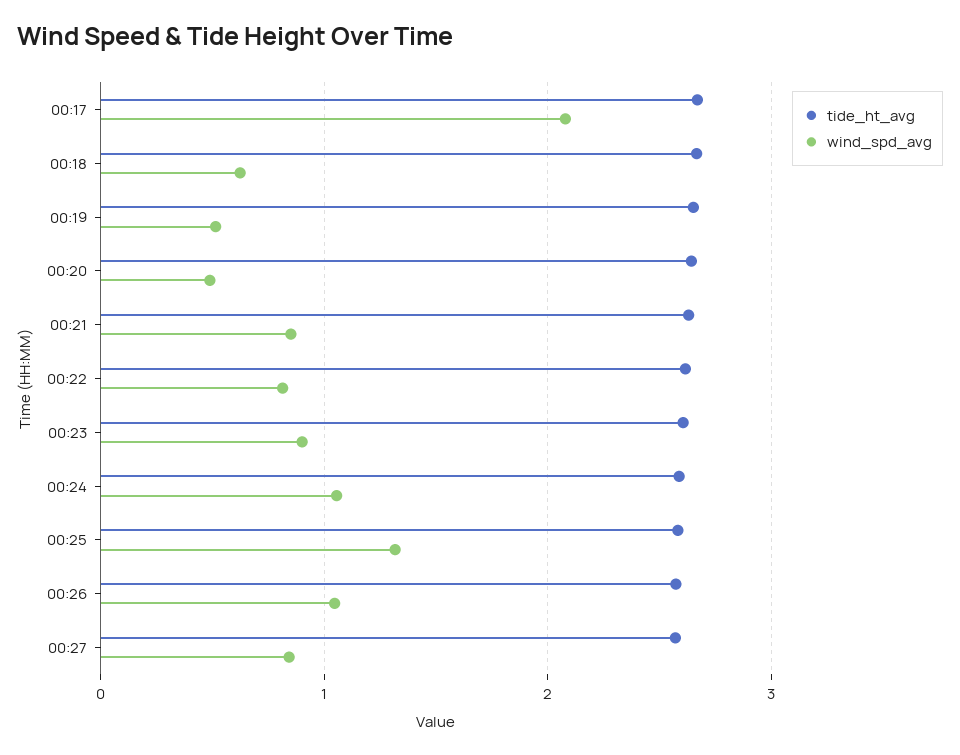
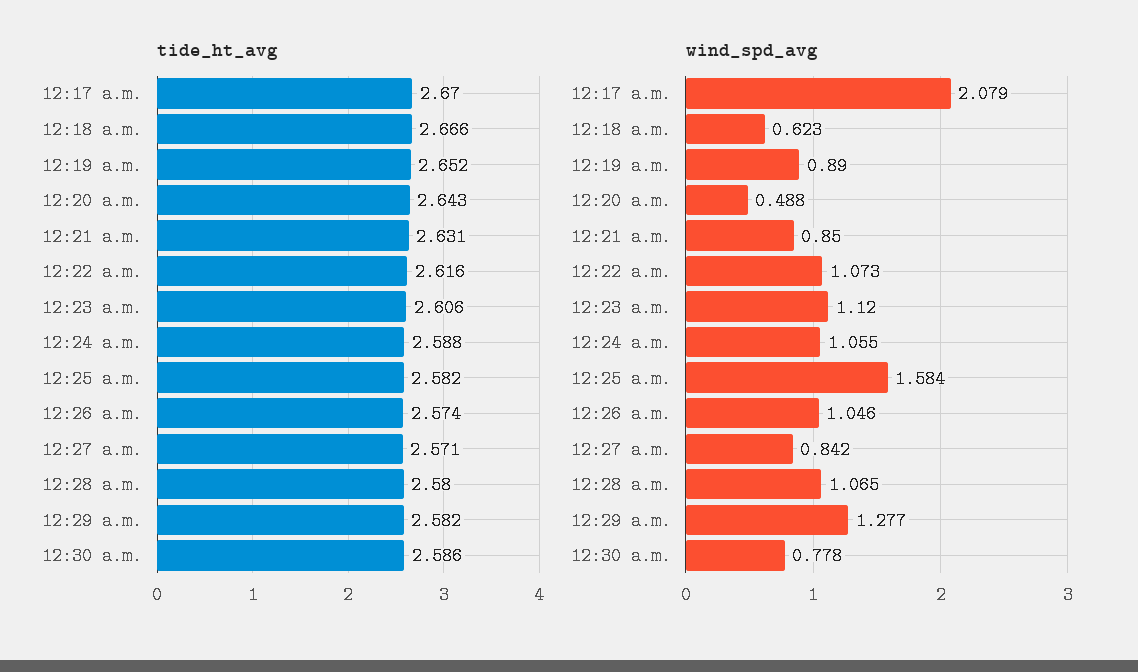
wind_spd_avg, 00:19: 0.5 -> 0.89
wind_spd_avg, 00:22: 0.8 -> 1.073
wind_spd_avg, 00:23: 0.9 -> 1.12
wind_spd_avg, 00:25: 1.3 -> 1.584
tide_ht_avg, 12:28 a.m.: none -> 2.58
tide_ht_avg, 12:29 a.m.: none -> 2.582
tide_ht_avg, 12:30 a.m.: none -> 2.586
wind_spd_avg, 12:28 a.m.: none -> 1.065
wind_spd_avg, 12:29 a.m.: none -> 1.277
wind_spd_avg, 12:30 a.m.: none -> 0.778

